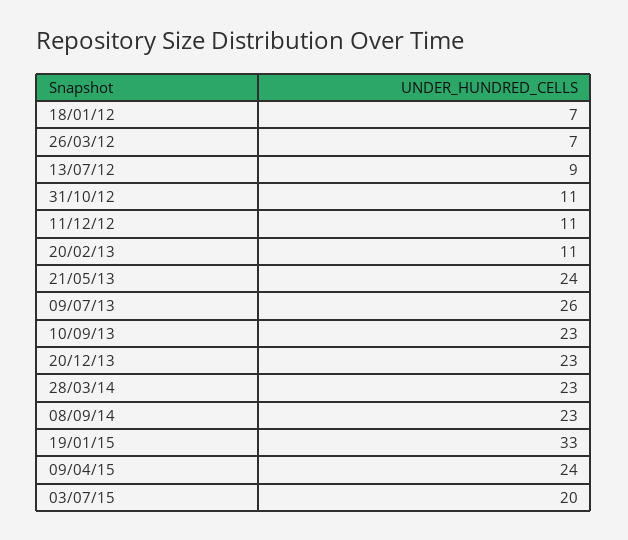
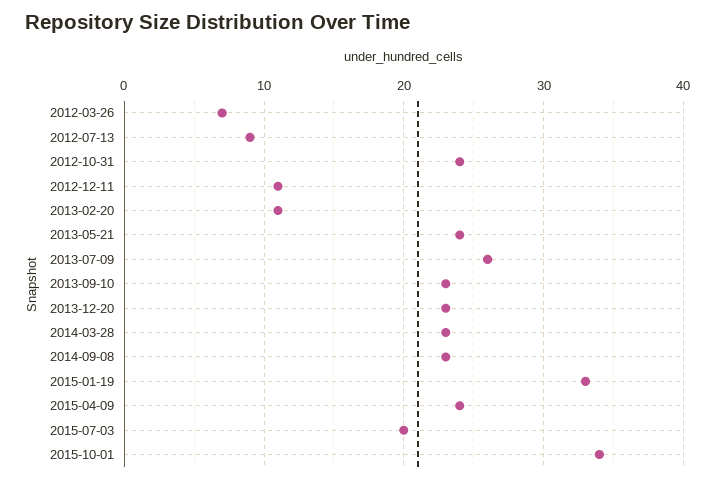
18/01/12: 7 -> none
31/10/12: 11 -> 24
2015-10-01: none -> 34

